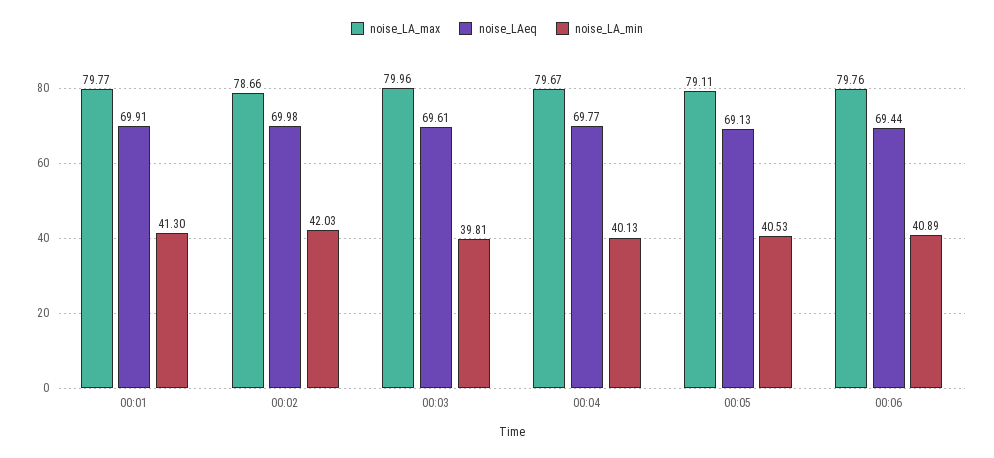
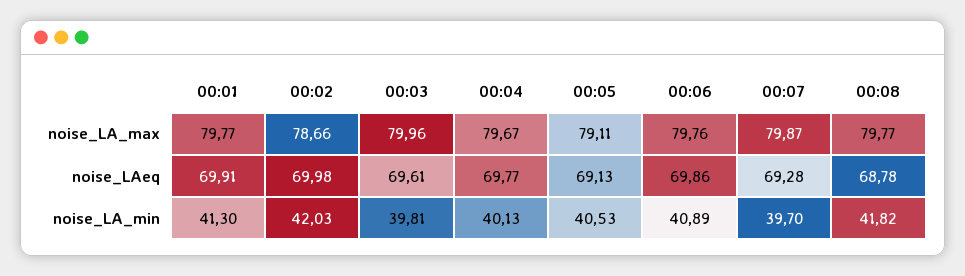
noise_LAeq, 00:06: 69.44 -> 69.86
noise_LA_max, 00:07: none -> 79.87
noise_LA_max, 00:08: none -> 79.77
noise_LAeq, 00:07: none -> 69.28
noise_LAeq, 00:08: none -> 68.78
noise_LA_min, 00:07: none -> 39.7
noise_LA_min, 00:08: none -> 41.82

